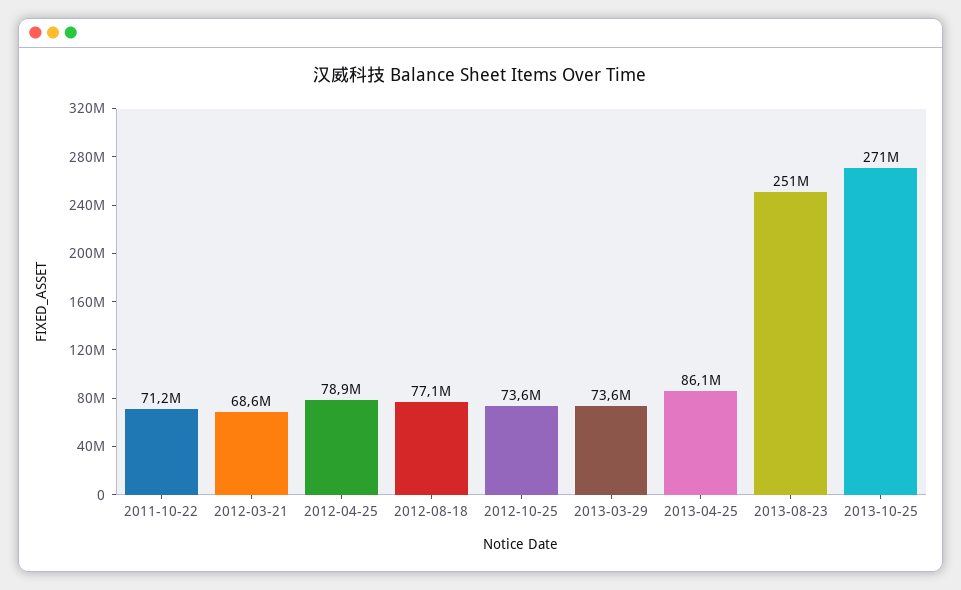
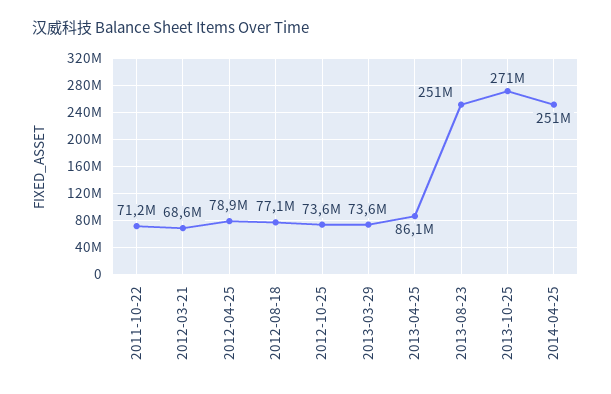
2014-04-25: none -> 251000000

